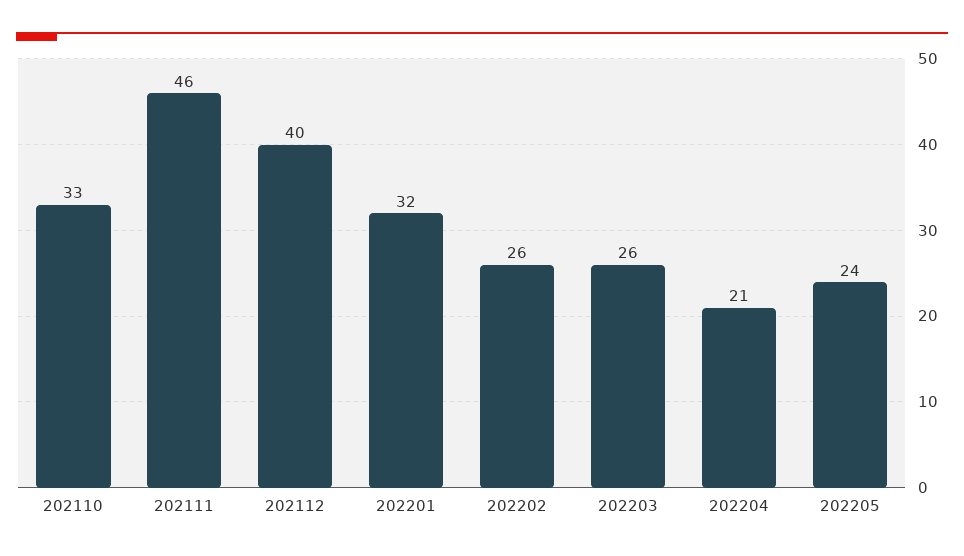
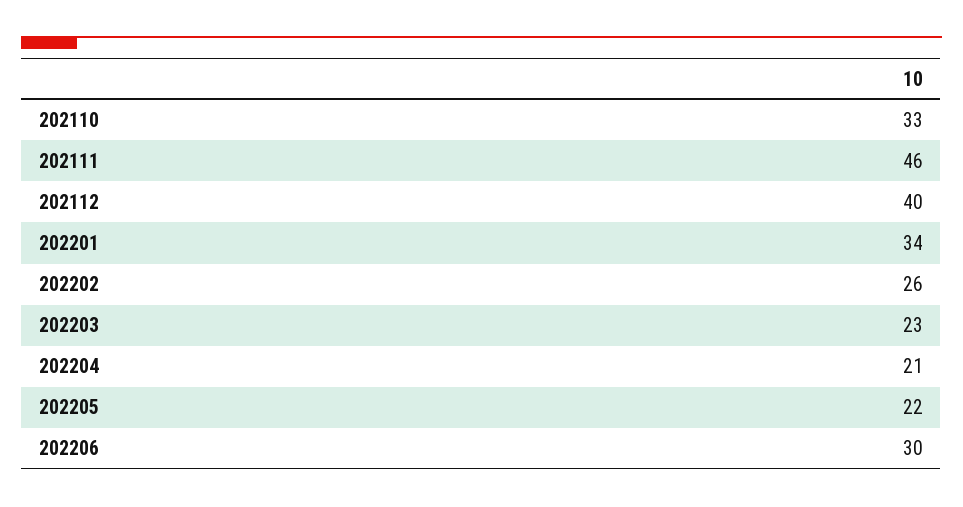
202201: 32 -> 34
202203: 26 -> 23
202205: 24 -> 22
202206: none -> 30

